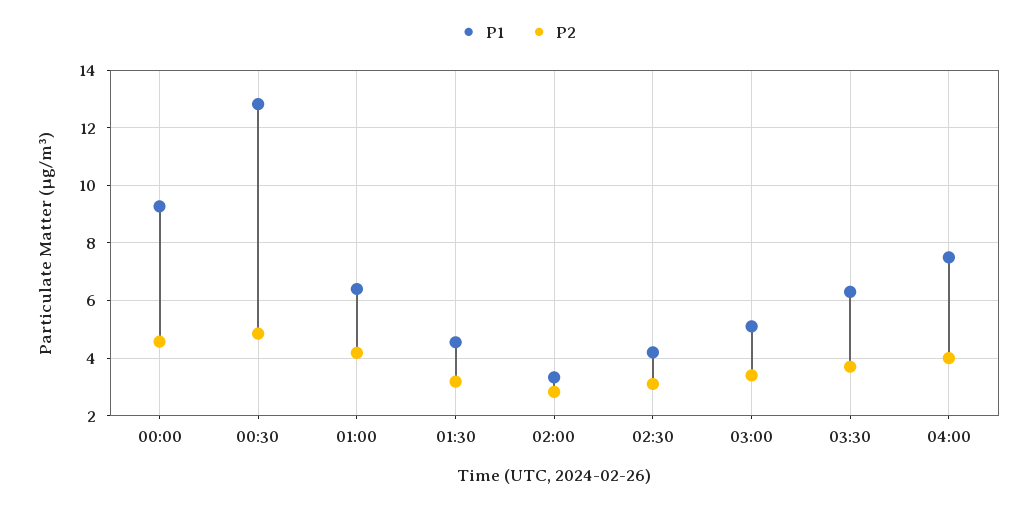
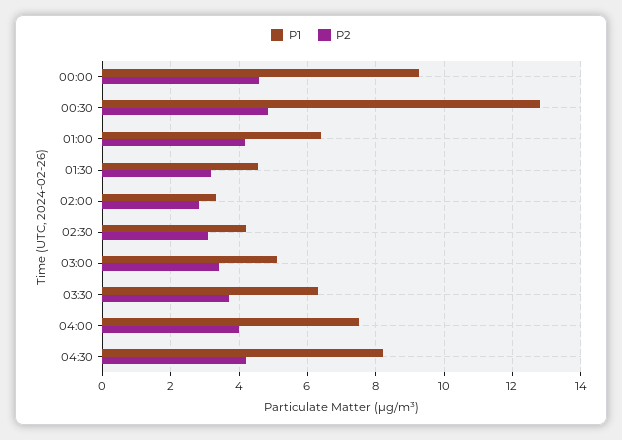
P1, 04:30: none -> 8.2
P2, 04:30: none -> 4.2

